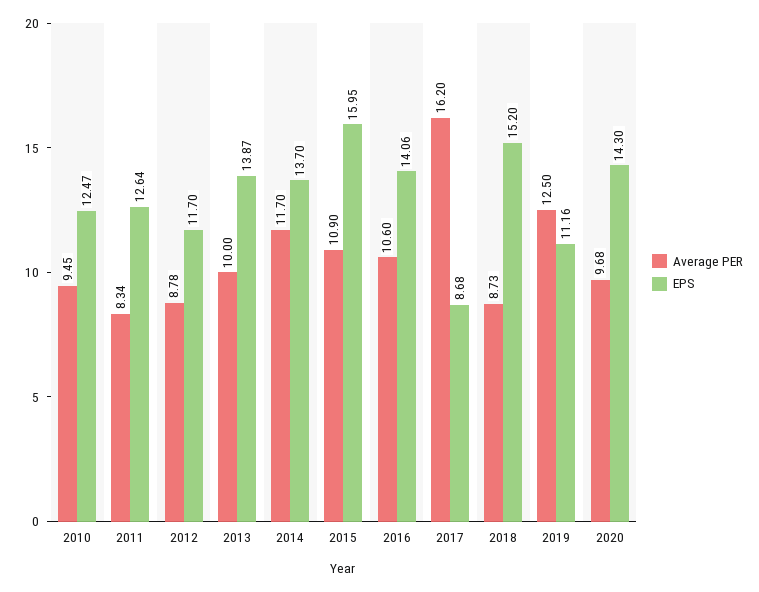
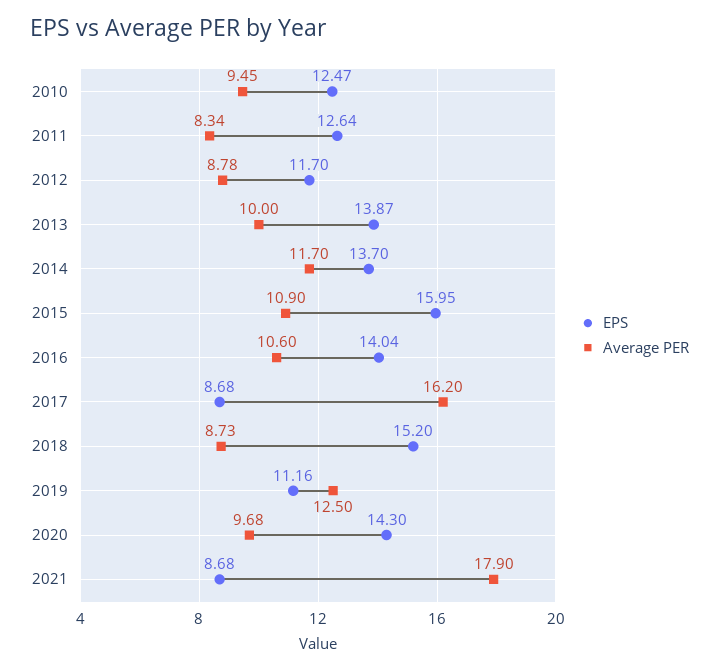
EPS, 2016: 14.06 -> 14.04
EPS, 2021: none -> 8.68
Average PER, 2021: none -> 17.9

